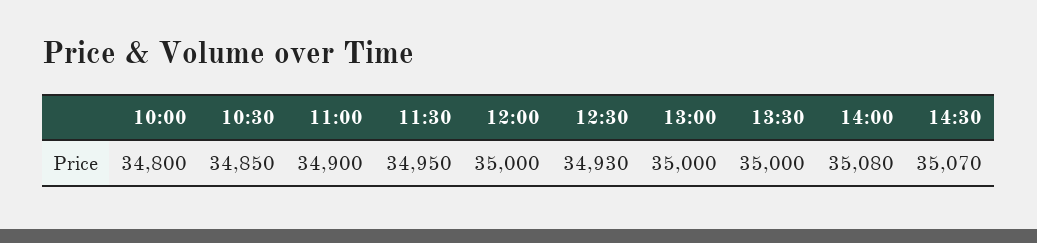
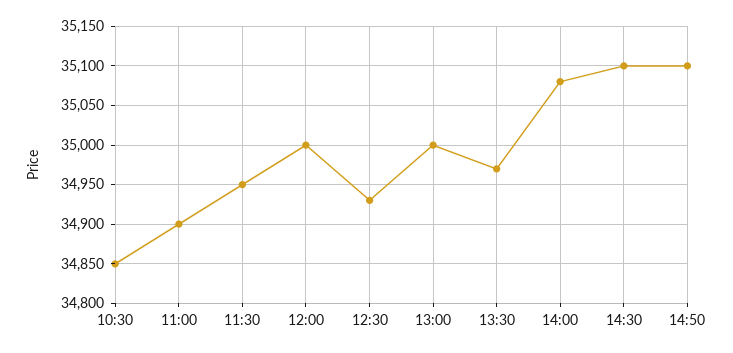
10:00: 34800 -> none
13:30: 35000 -> 34970
14:30: 35070 -> 35100
14:50: none -> 35100

